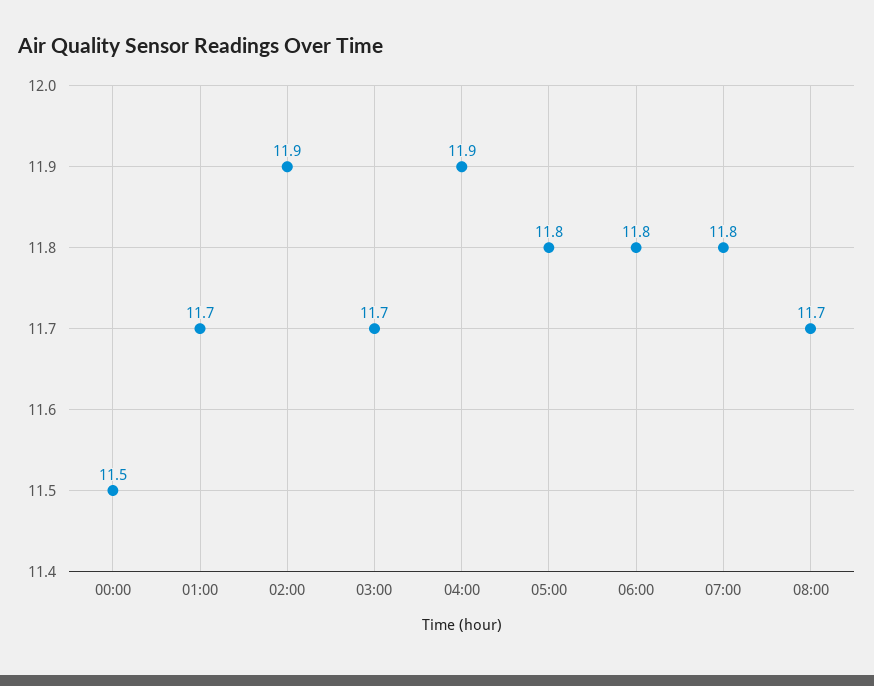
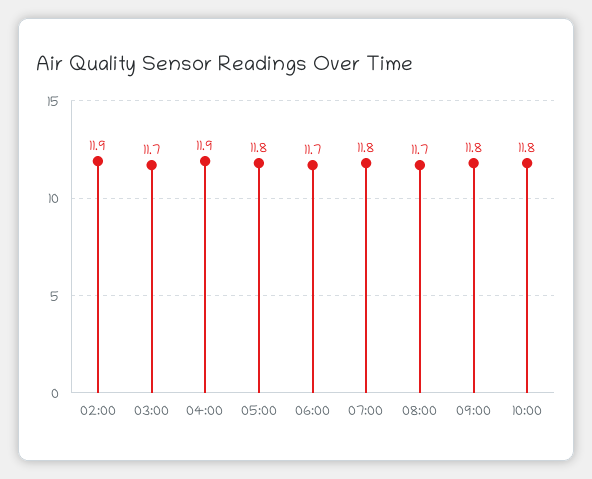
00:00: 11.5 -> none
01:00: 11.7 -> none
06:00: 11.8 -> 11.7
09:00: none -> 11.8
10:00: none -> 11.8

